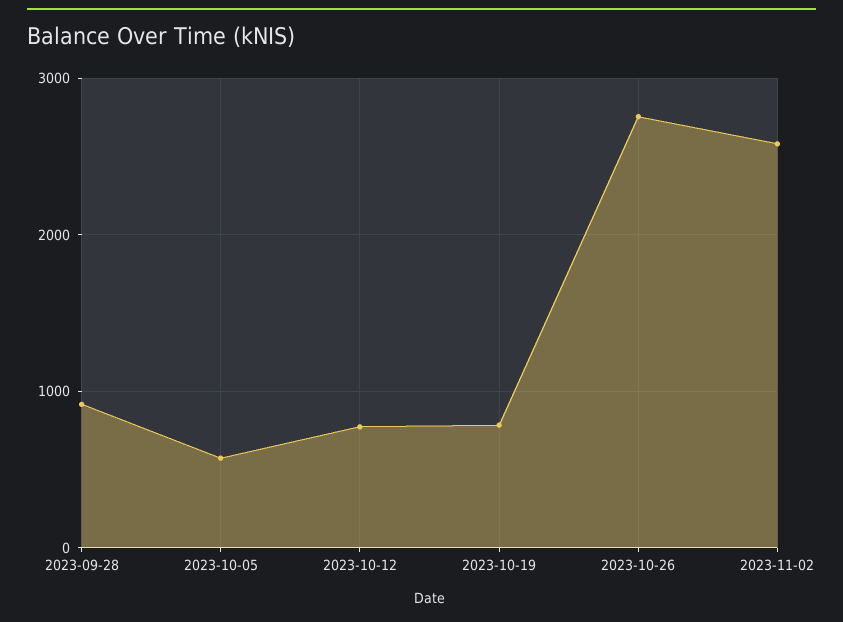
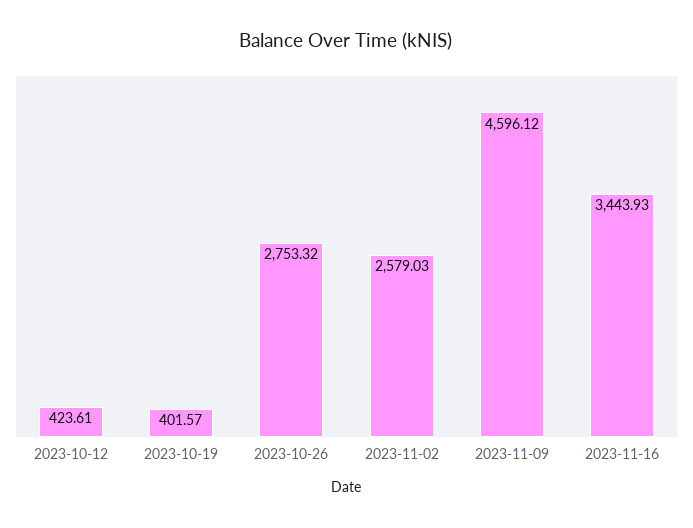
2023-09-28: 900 -> none
2023-10-05: 600 -> none
2023-10-12: 800 -> 423.61
2023-10-19: 800 -> 401.57
2023-11-09: none -> 4596.12
2023-11-16: none -> 3443.93

